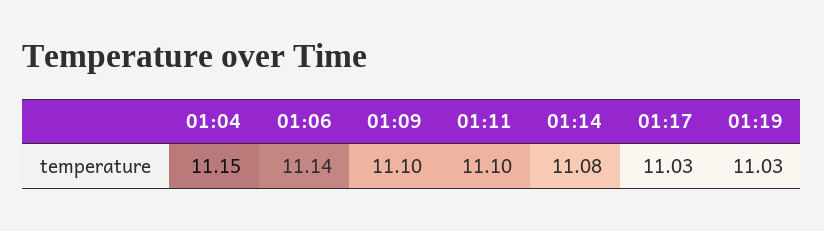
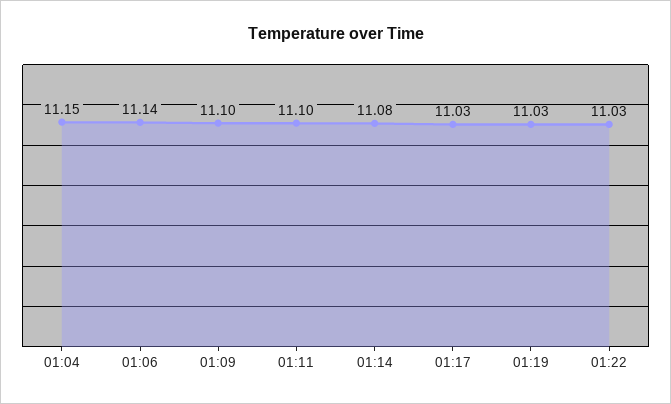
01:22: none -> 11.03

